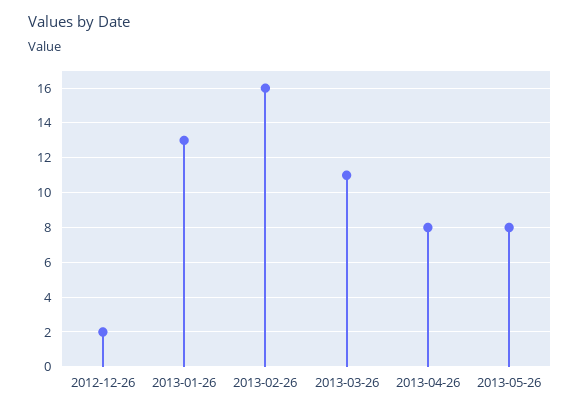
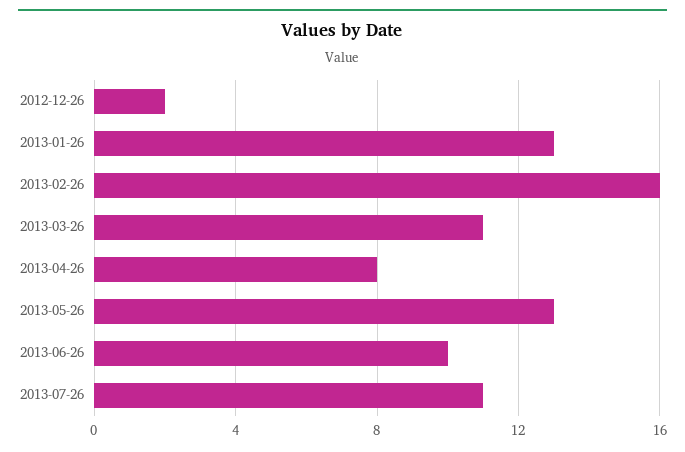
2013-05-26: 8 -> 13
2013-06-26: none -> 10
2013-07-26: none -> 11

